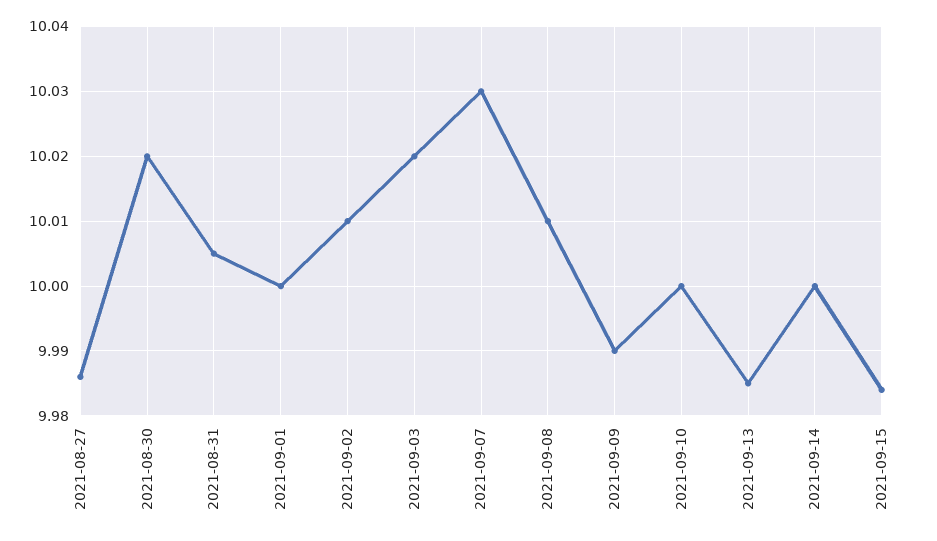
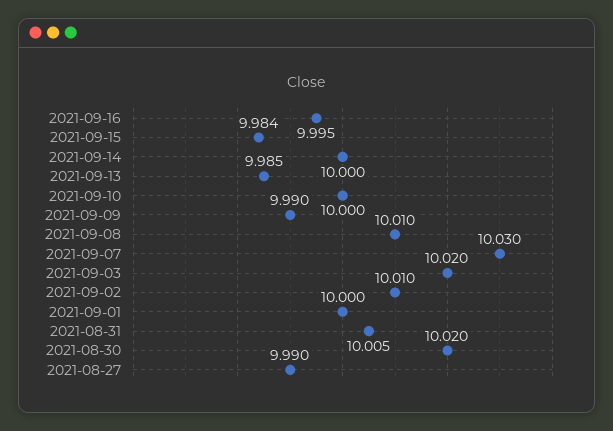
2021-08-27: 9.986 -> 9.99
2021-09-16: none -> 9.995

